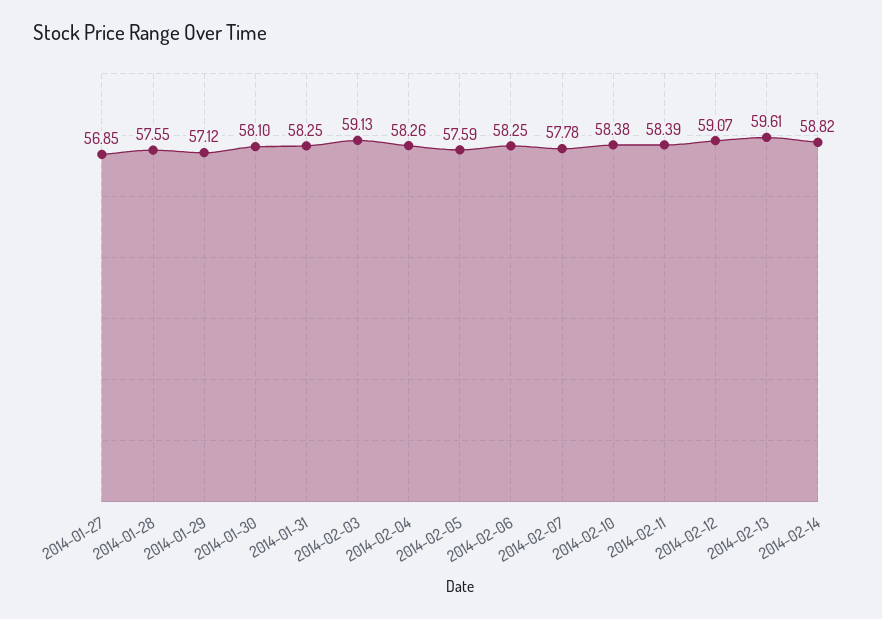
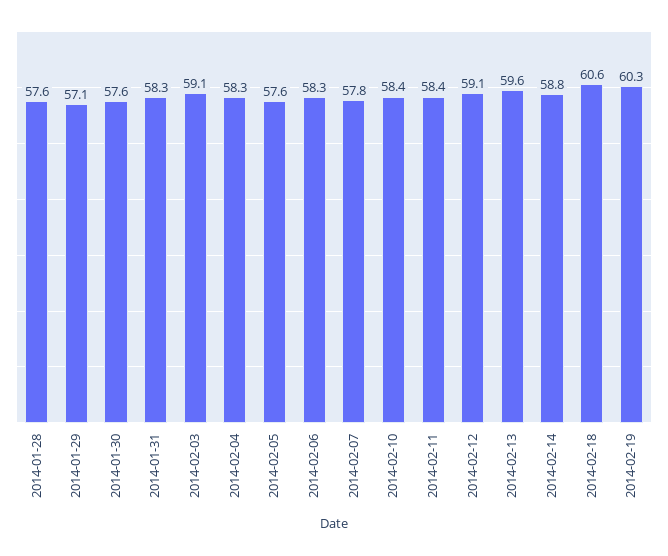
2014-01-27: 56.85 -> none
2014-01-30: 58.1 -> 57.6
2014-02-18: none -> 60.6
2014-02-19: none -> 60.3

